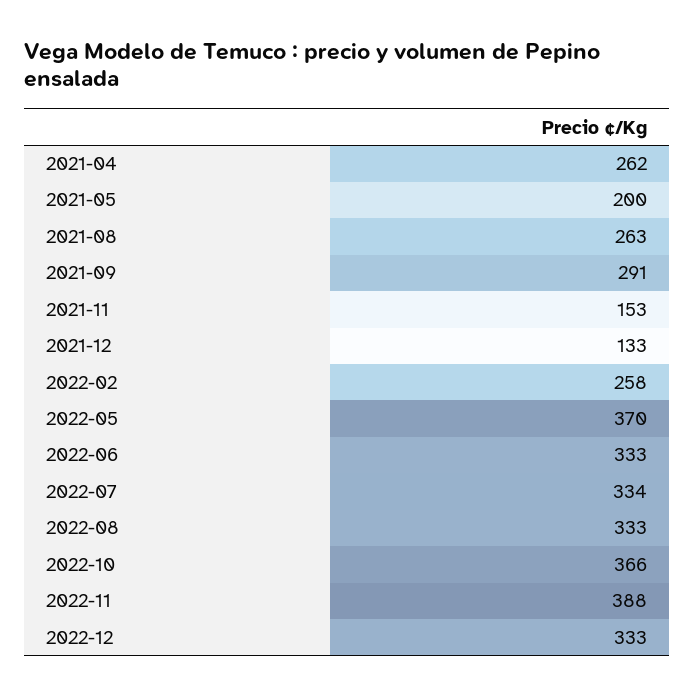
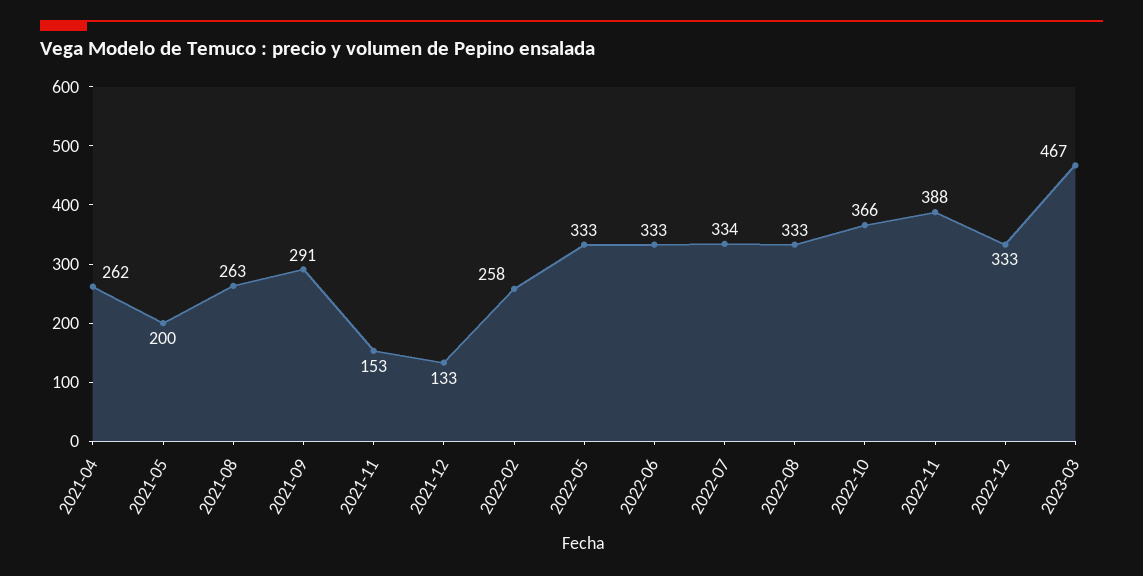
2022-05: 370 -> 333
2023-03: none -> 467

